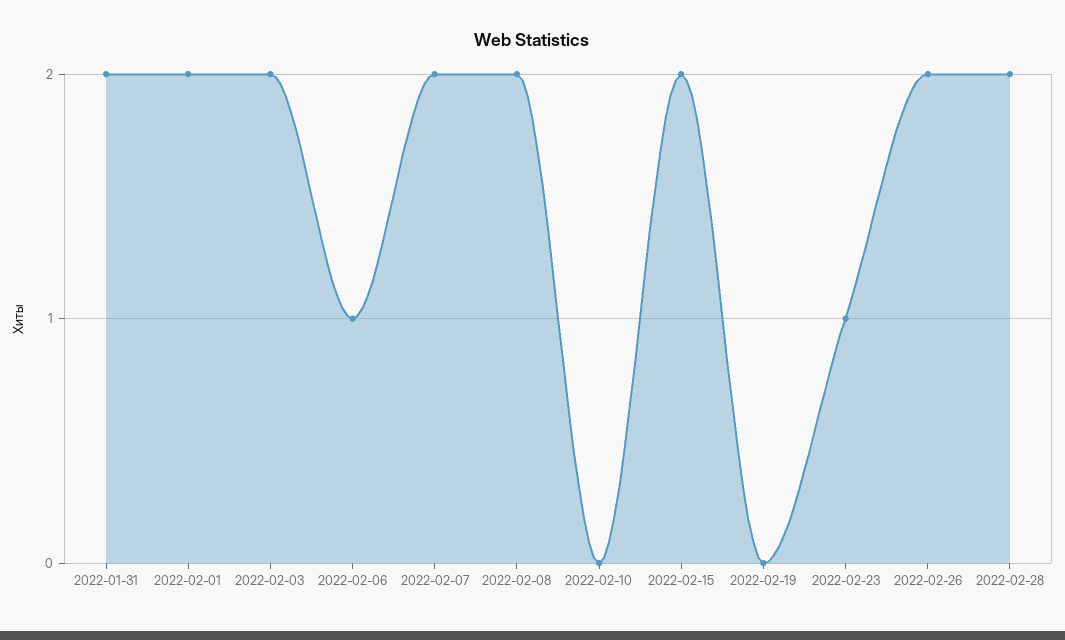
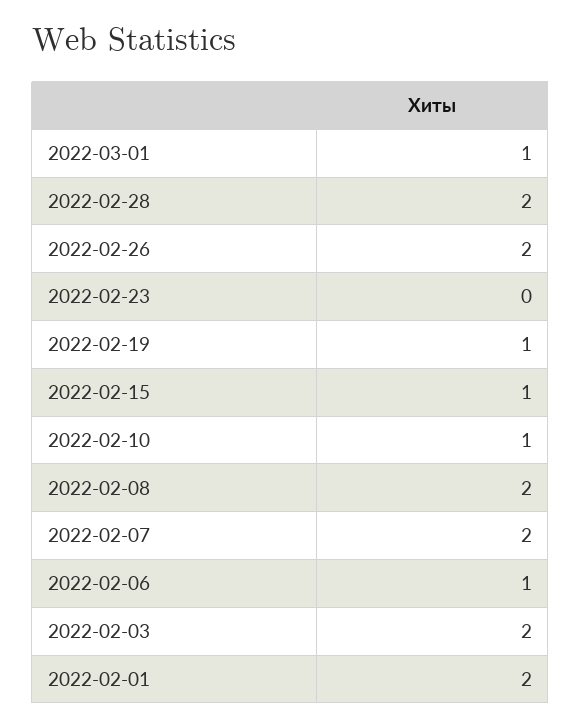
2022-01-31: 2 -> none
2022-02-10: 0 -> 1
2022-02-15: 2 -> 1
2022-02-19: 0 -> 1
2022-02-23: 1 -> 0
2022-03-01: none -> 1

